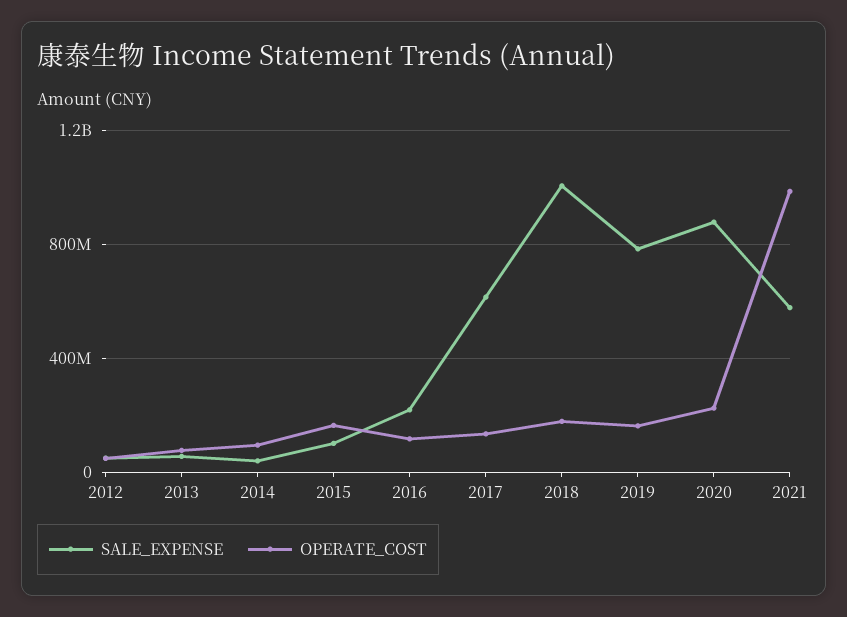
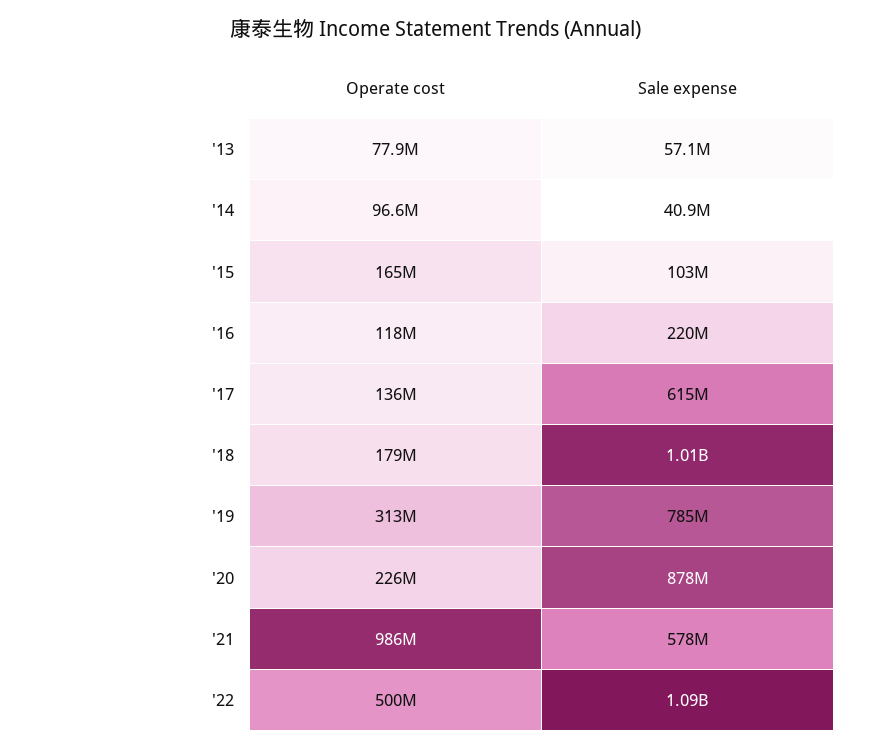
SALE_EXPENSE, 2012: 50000000 -> none
OPERATE_COST, 2012: 50000000 -> none
OPERATE_COST, 2019: 150000000 -> 313000000
OPERATE_COST, '22: none -> 500000000
SALE_EXPENSE, '22: none -> 1090000000

